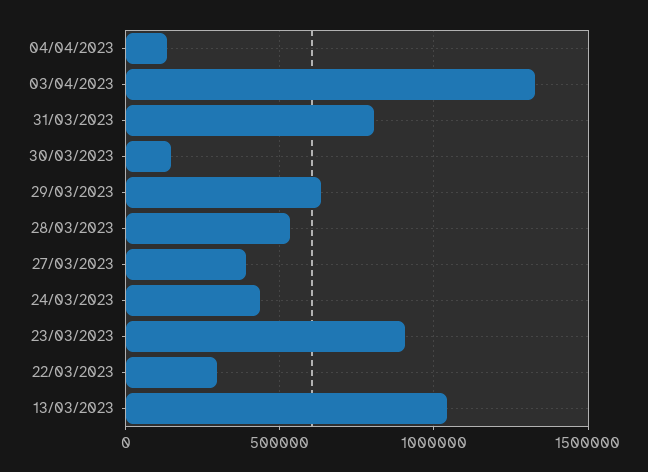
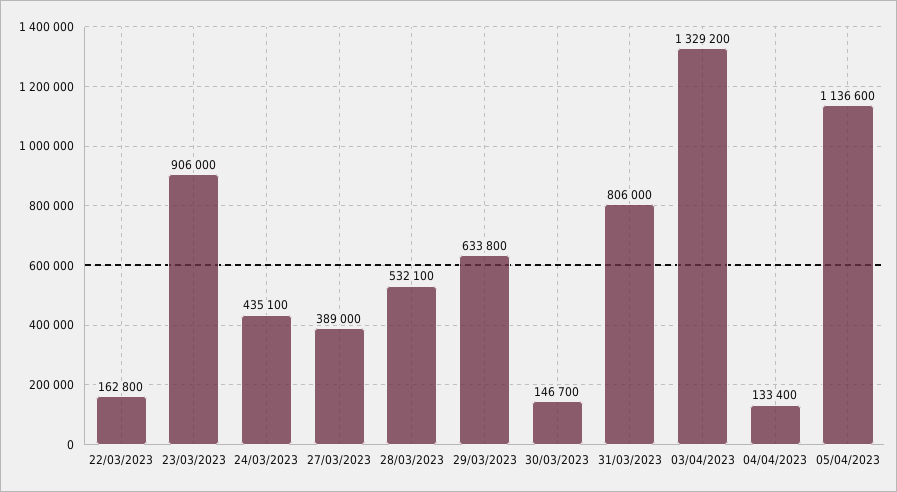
22/03/2023: 300000 -> 162800
13/03/2023: 1050000 -> none
05/04/2023: none -> 1136600

